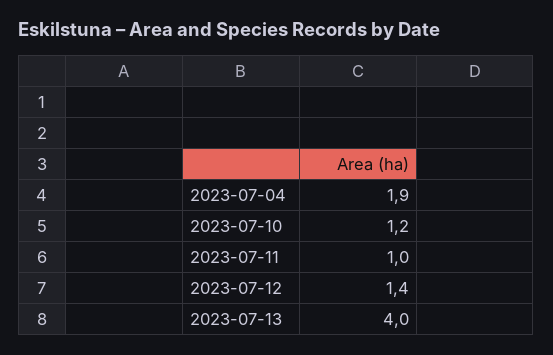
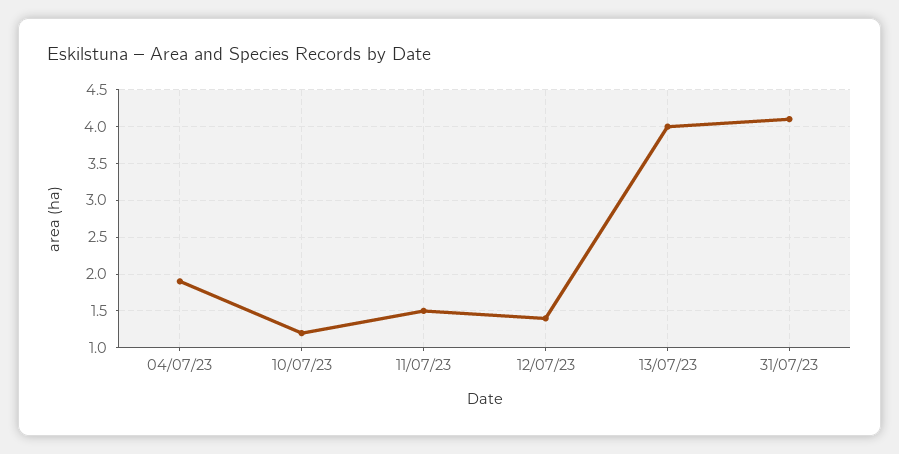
2023-07-11: 1 -> 1.5
31/07/23: none -> 4.1

